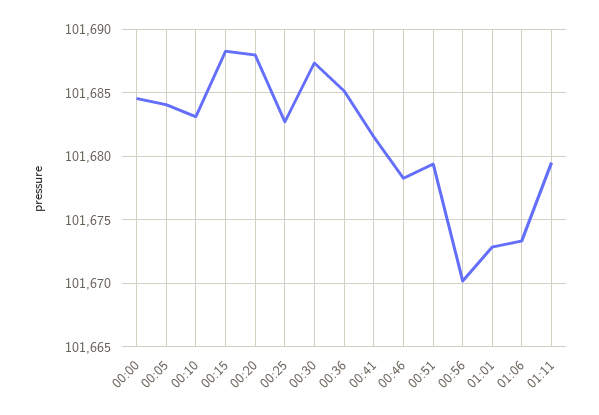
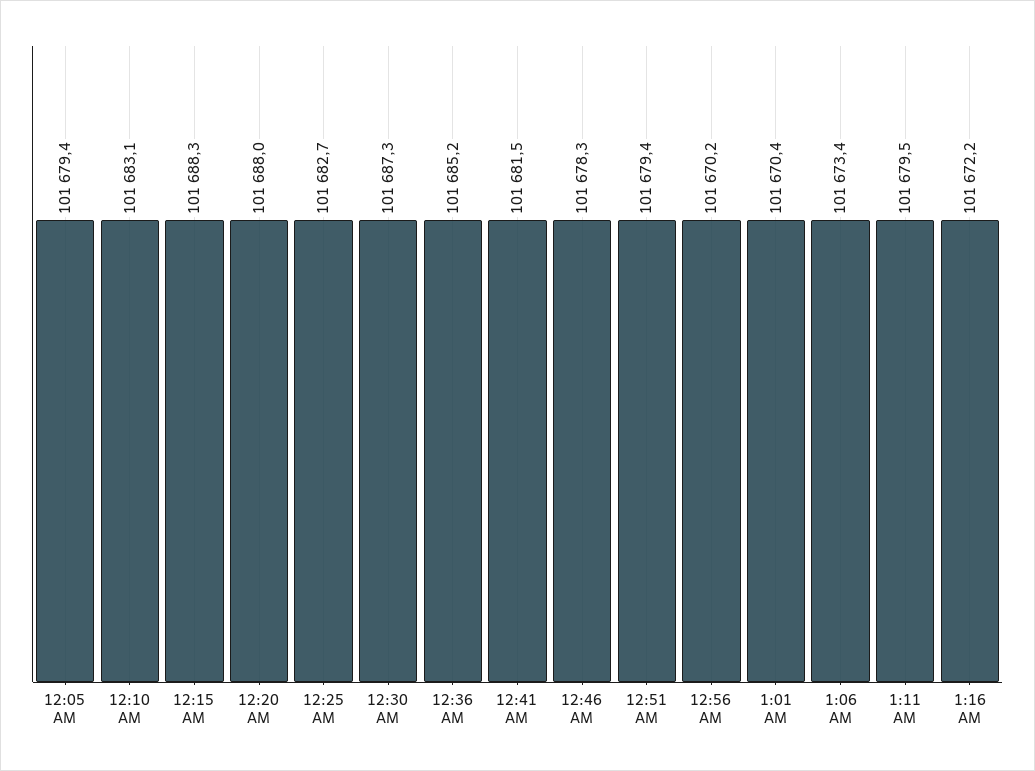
00:00: 101684.5 -> none
00:05: 101684 -> 101679.4
01:01: 101673 -> 101670.4
1:16 AM: none -> 101672.2

